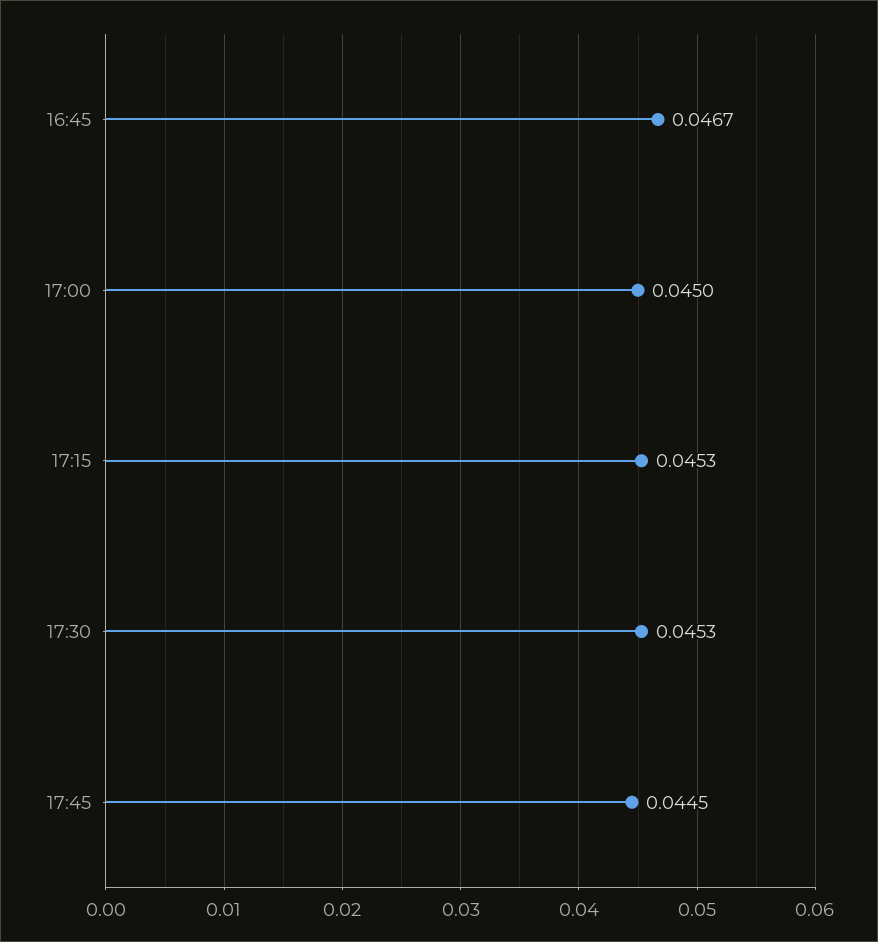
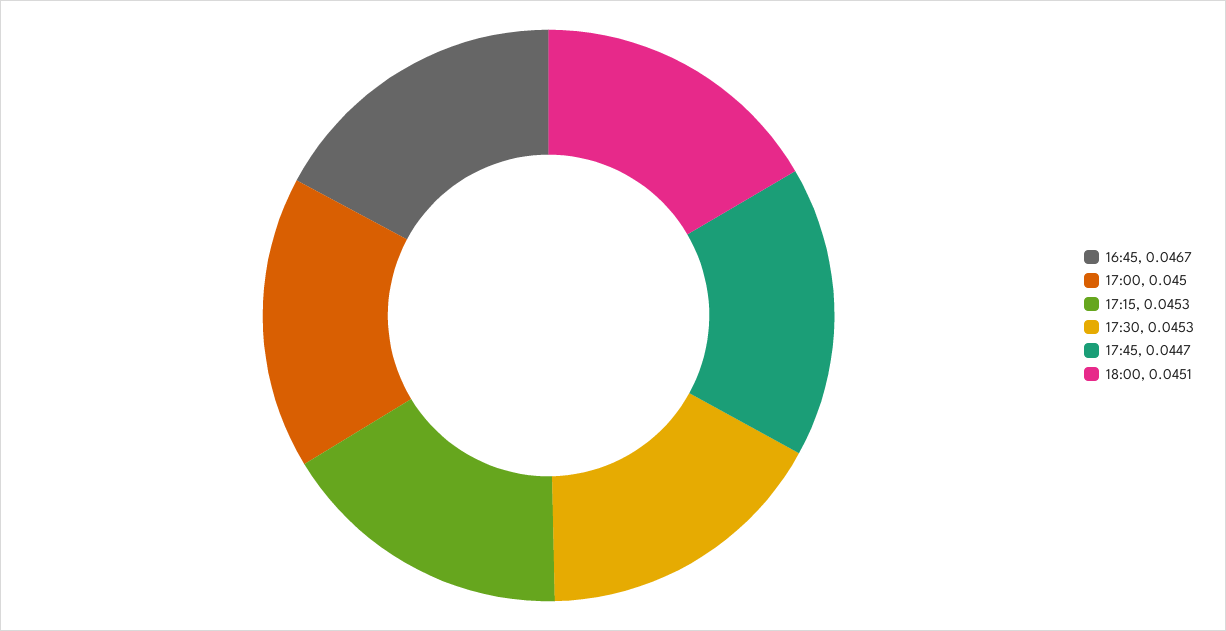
17:45: 0.0445 -> 0.0447
18:00: none -> 0.0451

